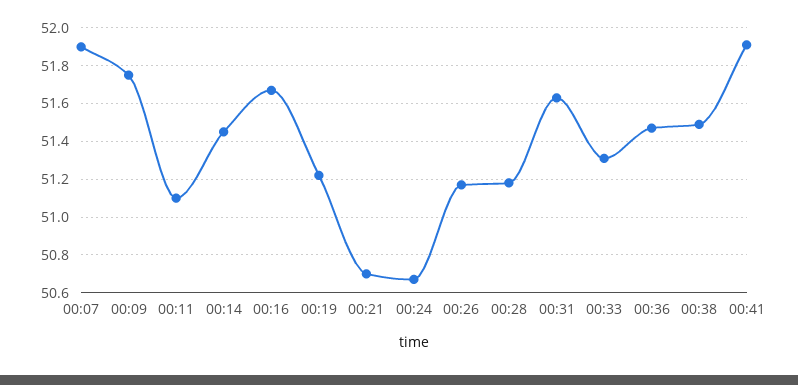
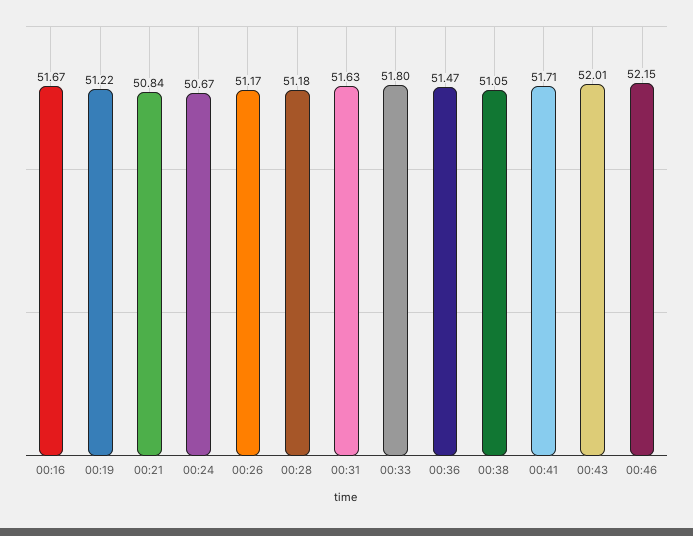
00:07: 51.9 -> none
00:09: 51.75 -> none
00:11: 51.1 -> none
00:14: 51.45 -> none
00:21: 50.7 -> 50.84
00:33: 51.3 -> 51.8
00:38: 51.5 -> 51.05
00:41: 51.9 -> 51.71
00:43: none -> 52.01
00:46: none -> 52.15

